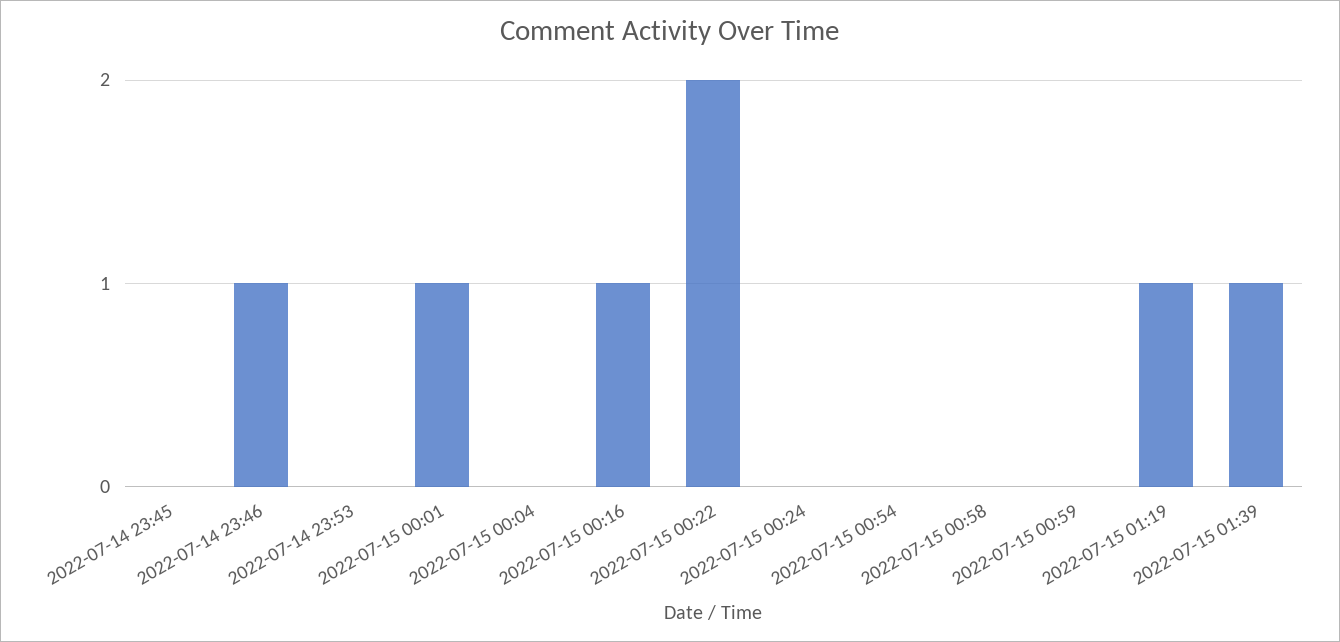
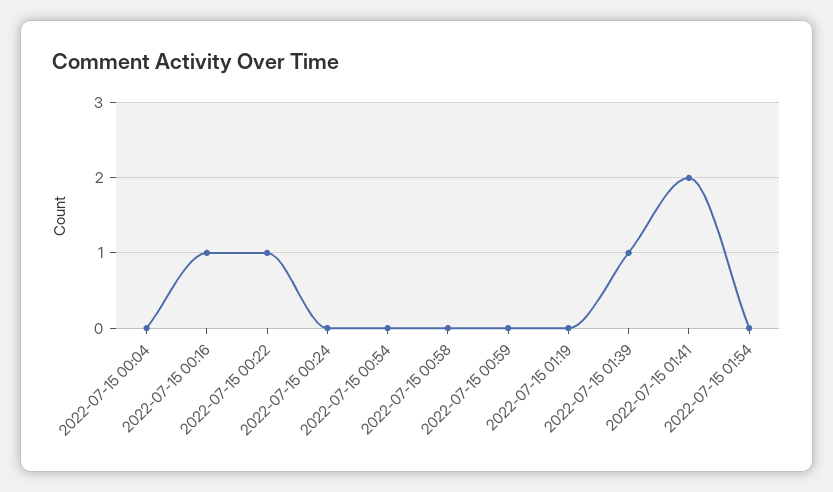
2022-07-14 23:45: 0 -> none
2022-07-14 23:46: 1 -> none
2022-07-14 23:53: 0 -> none
2022-07-15 00:01: 1 -> none
2022-07-15 00:22: 2 -> 1
2022-07-15 01:19: 1 -> 0
2022-07-15 01:41: none -> 2
2022-07-15 01:54: none -> 0

